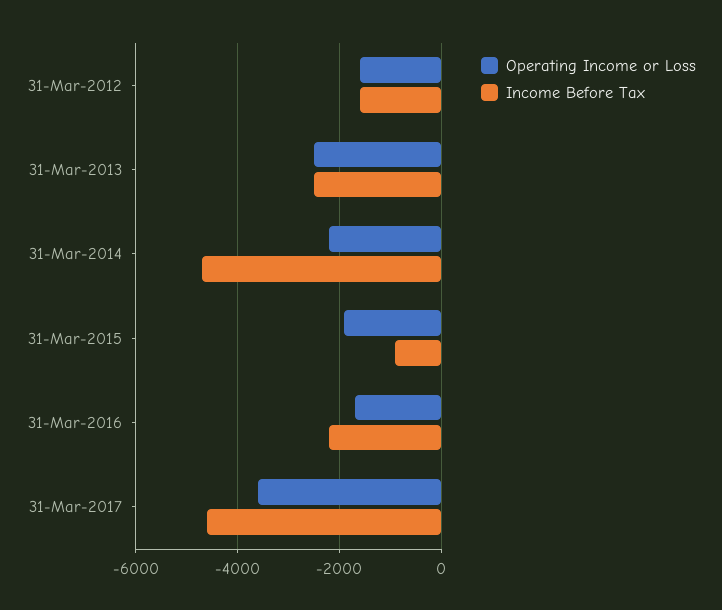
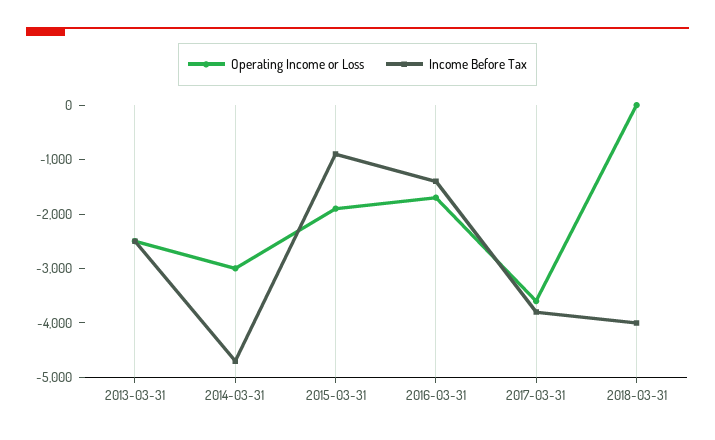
Operating Income or Loss, 31-Mar-2012: -1600 -> none
Income Before Tax, 31-Mar-2012: -1600 -> none
Operating Income or Loss, 31-Mar-2014: -2200 -> -3000
Income Before Tax, 31-Mar-2016: -2200 -> -1400
Income Before Tax, 31-Mar-2017: -4600 -> -3800
Operating Income or Loss, 2018-03-31: none -> 0
Income Before Tax, 2018-03-31: none -> -4000

